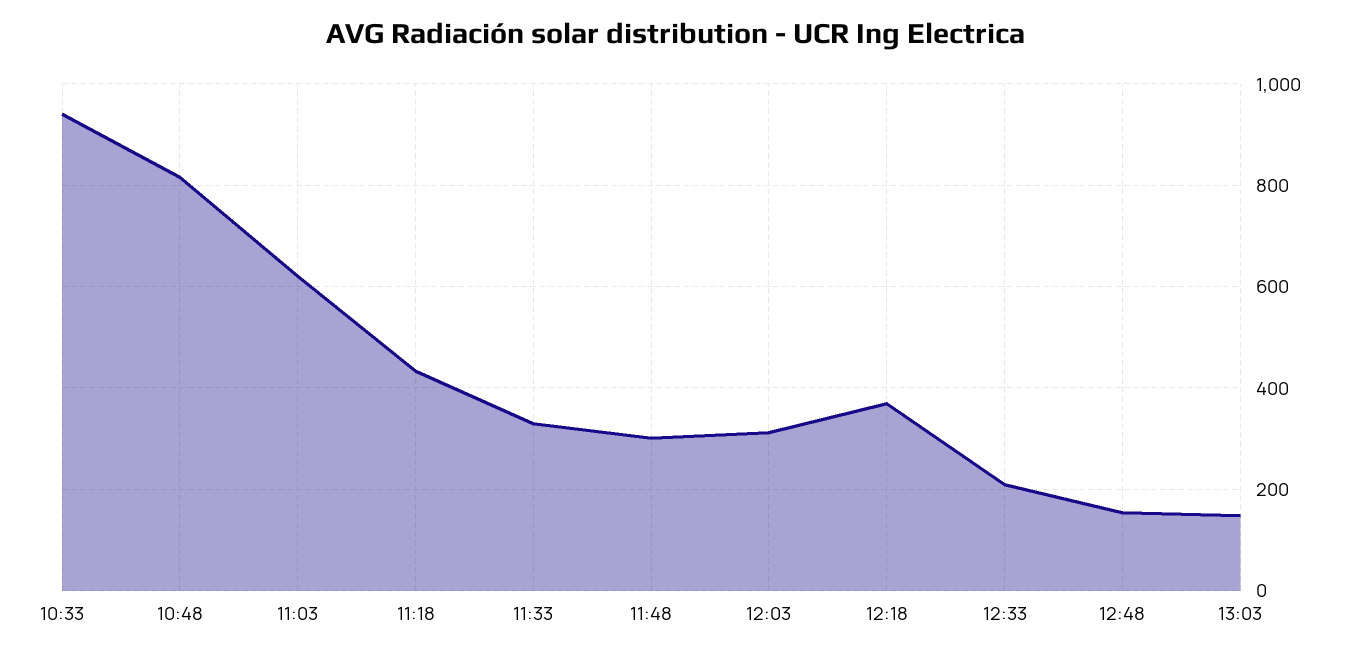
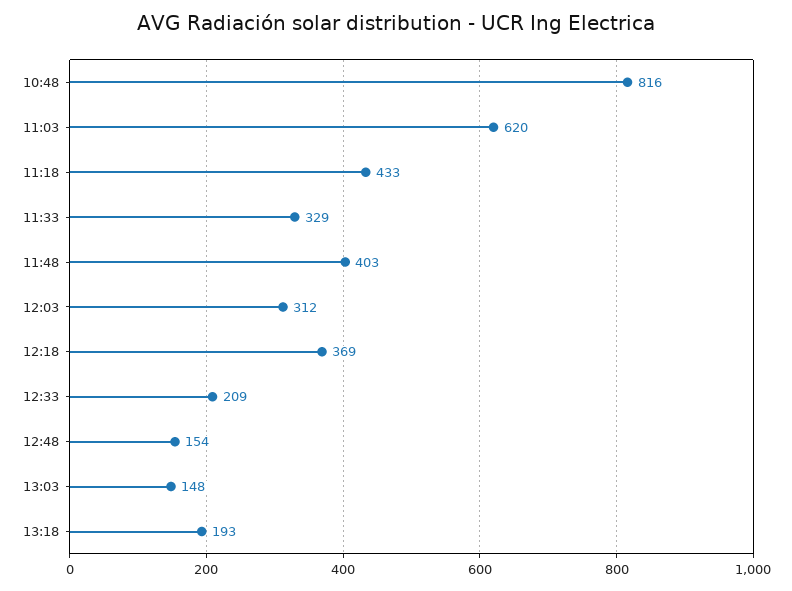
10:33: 940 -> none
11:48: 300 -> 403
13:18: none -> 193

